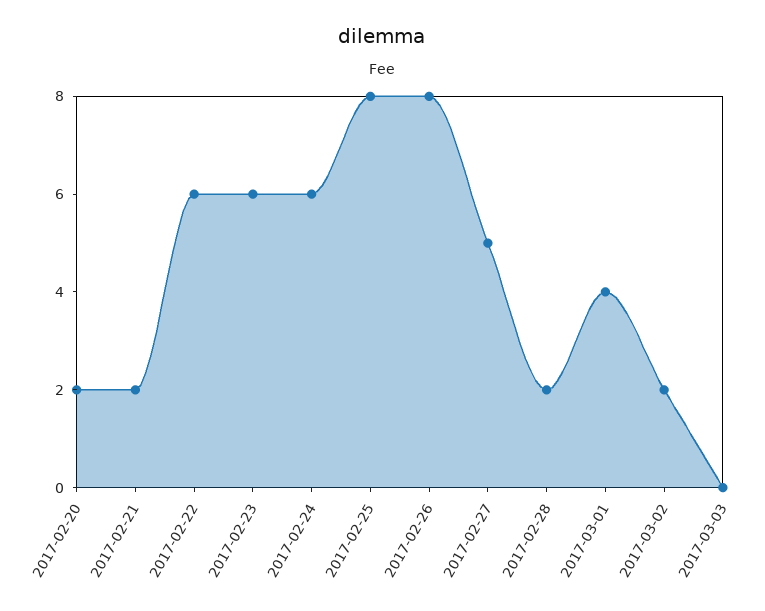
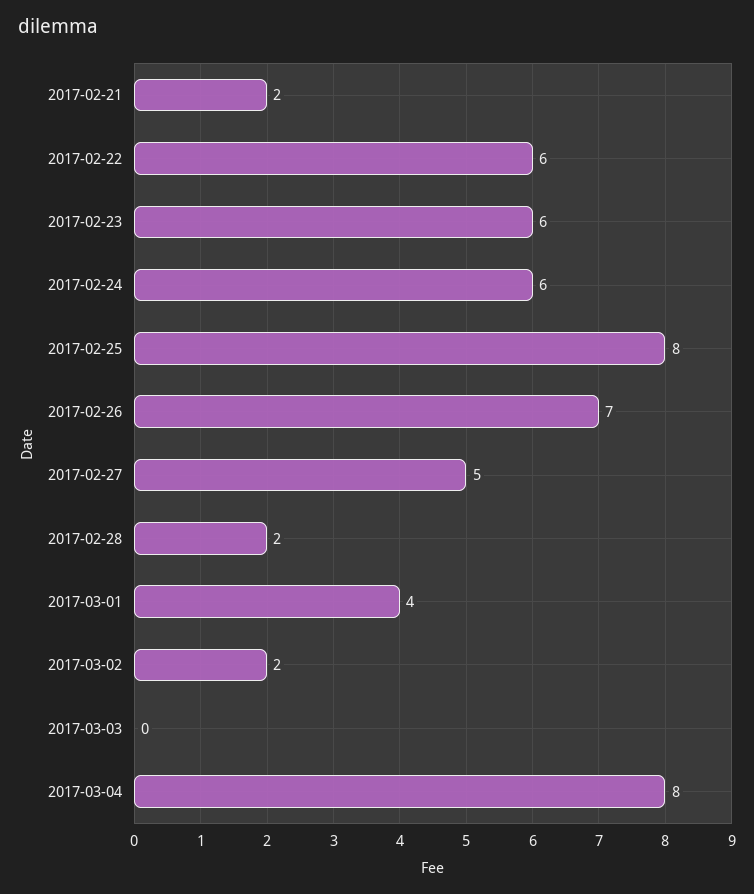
2017-02-20: 2 -> none
2017-02-26: 8 -> 7
2017-03-04: none -> 8

